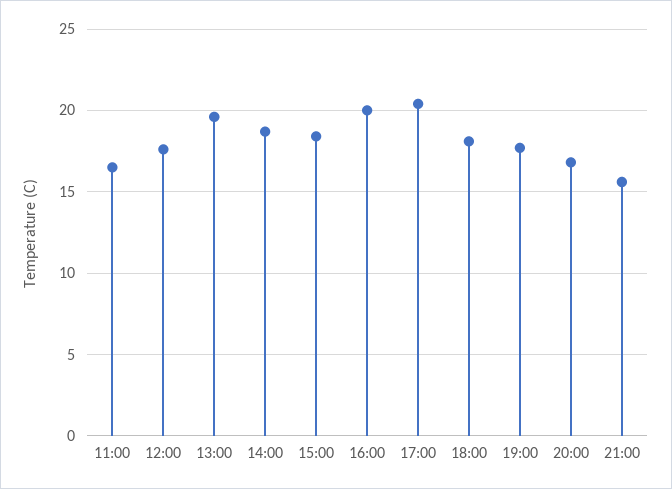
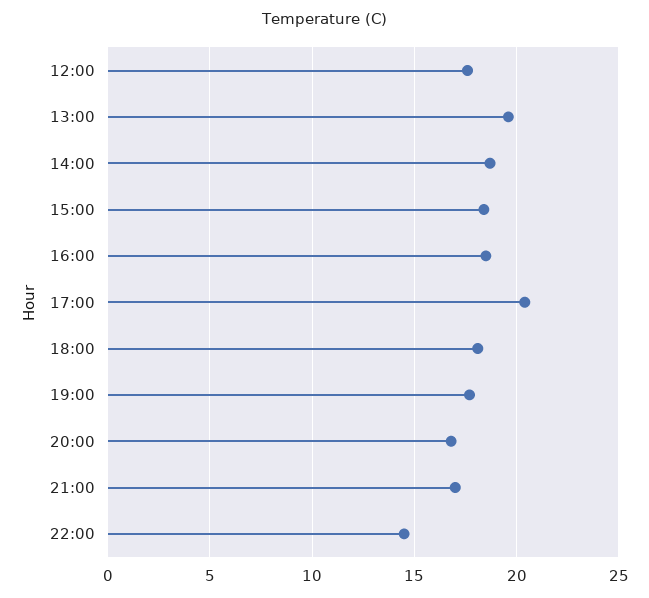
11:00: 16.5 -> none
16:00: 20 -> 18.5
21:00: 15.5 -> 17
22:00: none -> 14.5

